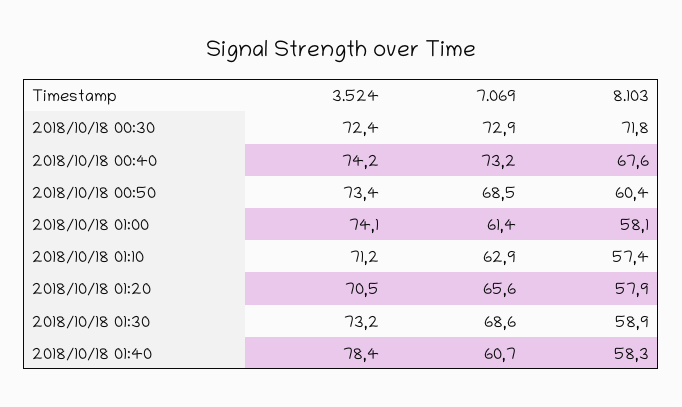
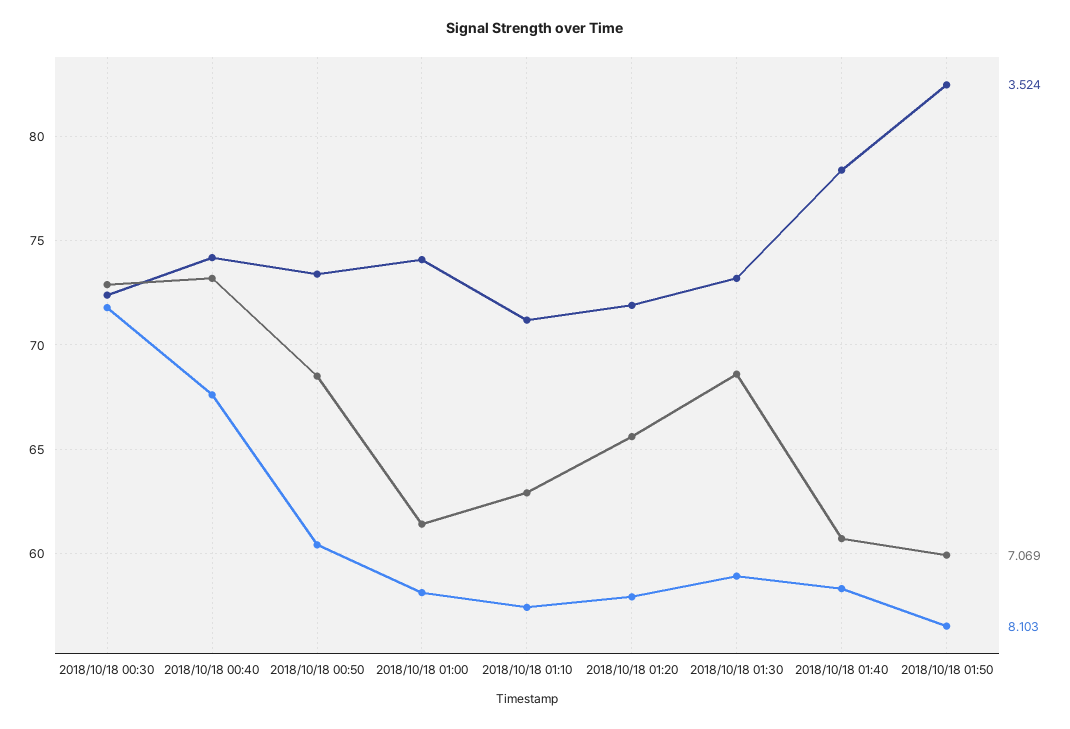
3.524, 2018/10/18 01:20: 70.5 -> 72
3.524, 2018/10/18 01:50: none -> 82.5
7.069, 2018/10/18 01:50: none -> 60
8.103, 2018/10/18 01:50: none -> 56.5

